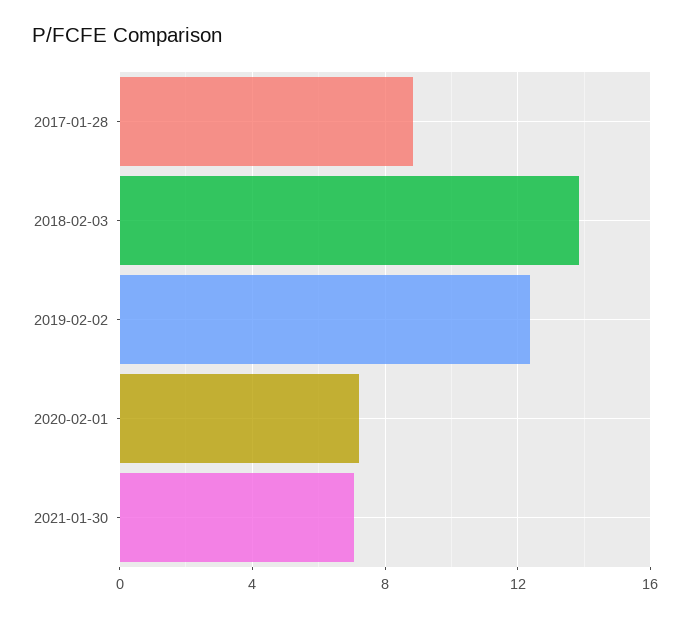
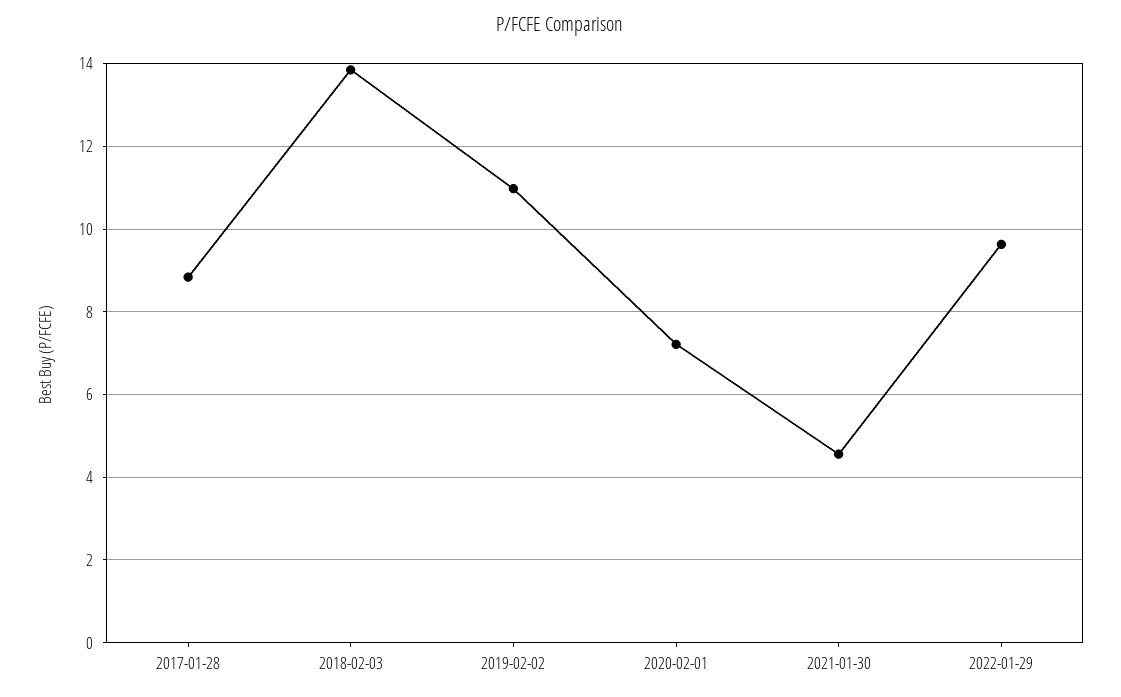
2019-02-02: 12.5 -> 11
2021-01-30: 7 -> 4.6
2022-01-29: none -> 9.6

